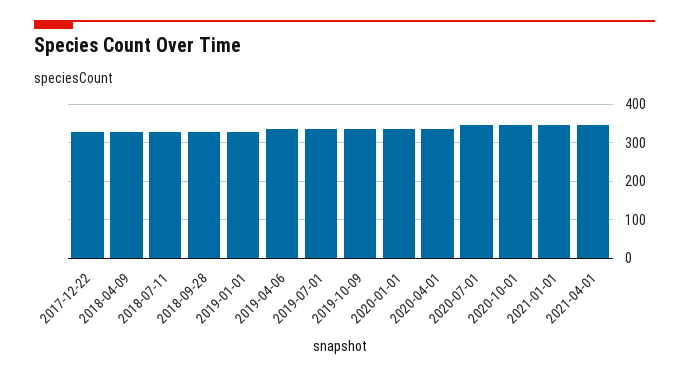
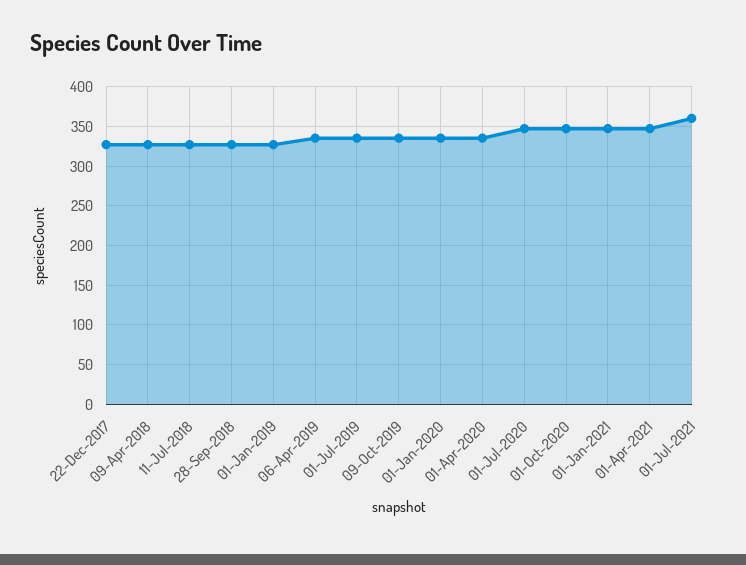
01-Jul-2021: none -> 360

